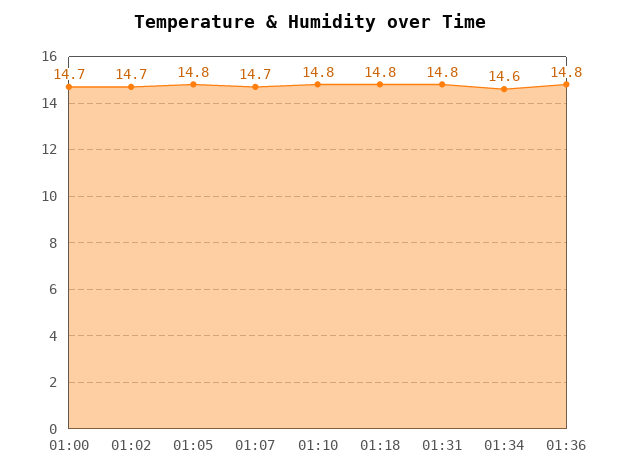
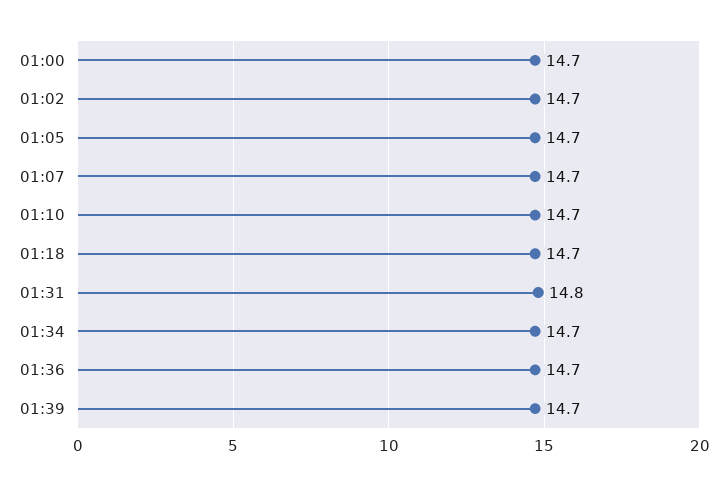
01:05: 14.8 -> 14.7
01:10: 14.8 -> 14.7
01:18: 14.8 -> 14.7
01:34: 14.6 -> 14.7
01:36: 14.8 -> 14.7
01:39: none -> 14.7

